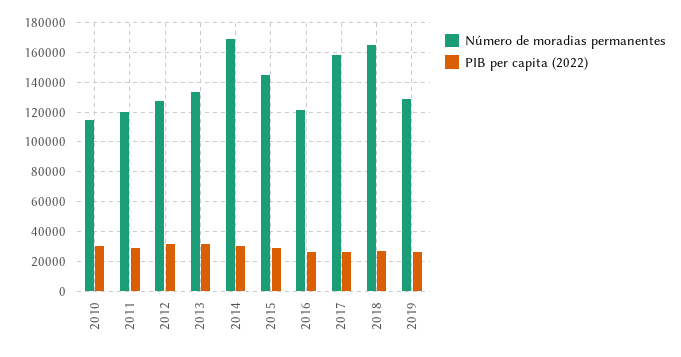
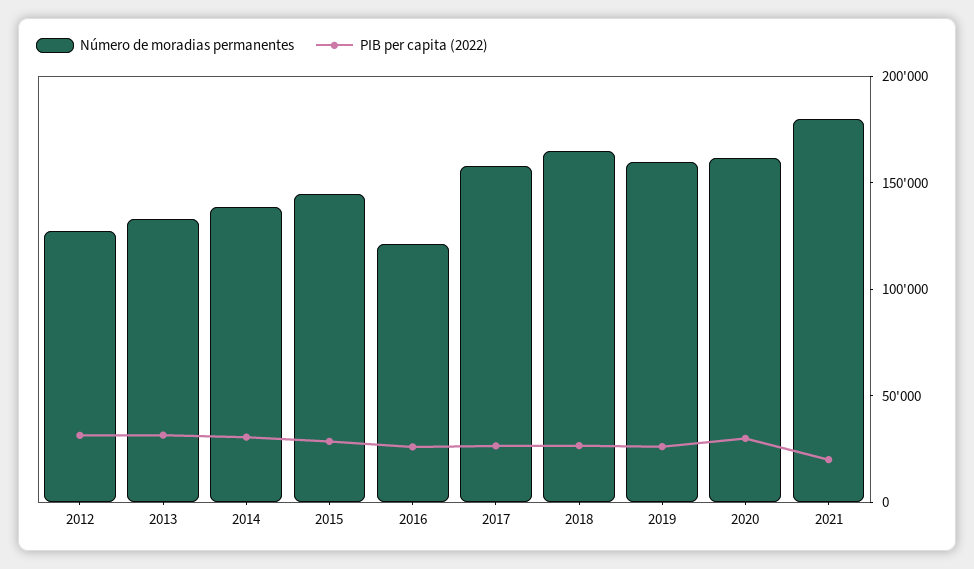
Número de moradias permanentes, 2010: 115000 -> none
PIB per capita (2022), 2010: 30000 -> none
Número de moradias permanentes, 2011: 120000 -> none
PIB per capita (2022), 2011: 30000 -> none
Número de moradias permanentes, 2014: 170000 -> 140000
Número de moradias permanentes, 2019: 130000 -> 160000
Número de moradias permanentes, 2020: none -> 160000
PIB per capita (2022), 2020: none -> 30000
Número de moradias permanentes, 2021: none -> 180000
PIB per capita (2022), 2021: none -> 20000

